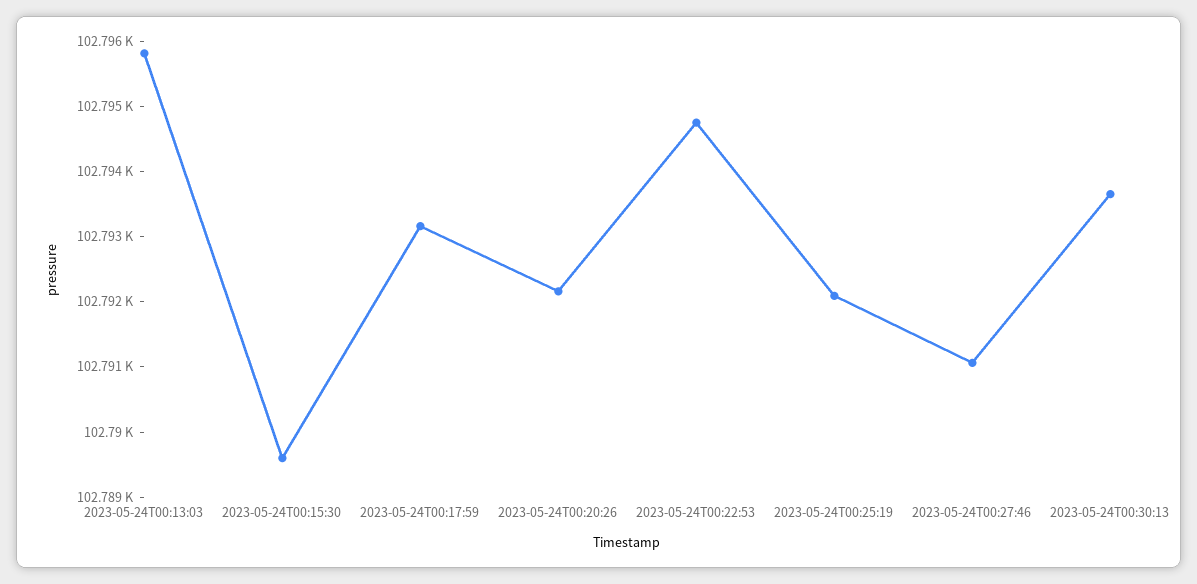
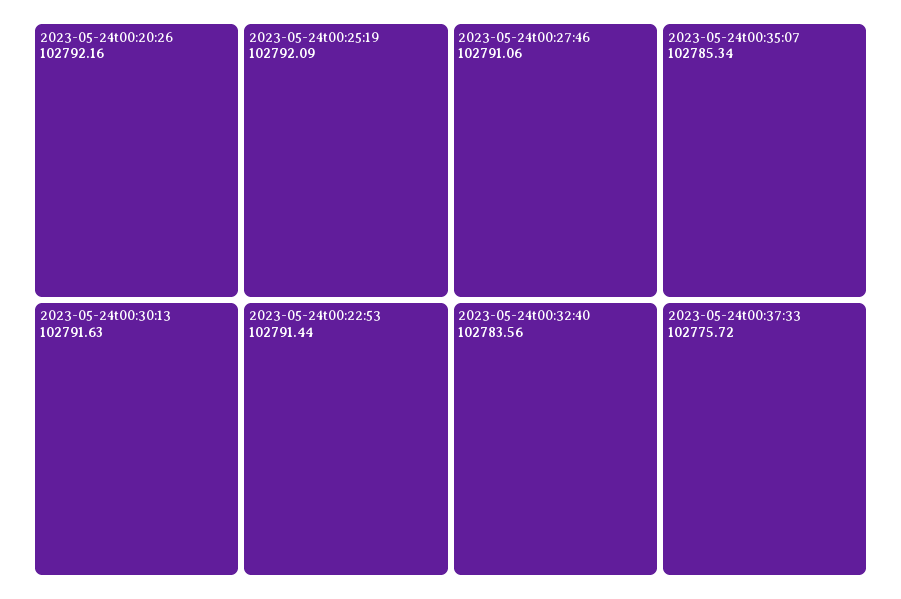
2023-05-24T00:13:03: 102795.8 -> none
2023-05-24T00:15:30: 102789.6 -> none
2023-05-24T00:17:59: 102793.2 -> none
2023-05-24T00:22:53: 102794.8 -> 102791.44
2023-05-24T00:30:13: 102793.6 -> 102791.63
2023-05-24t00:35:07: none -> 102785.34
2023-05-24t00:32:40: none -> 102783.56
2023-05-24t00:37:33: none -> 102775.72

